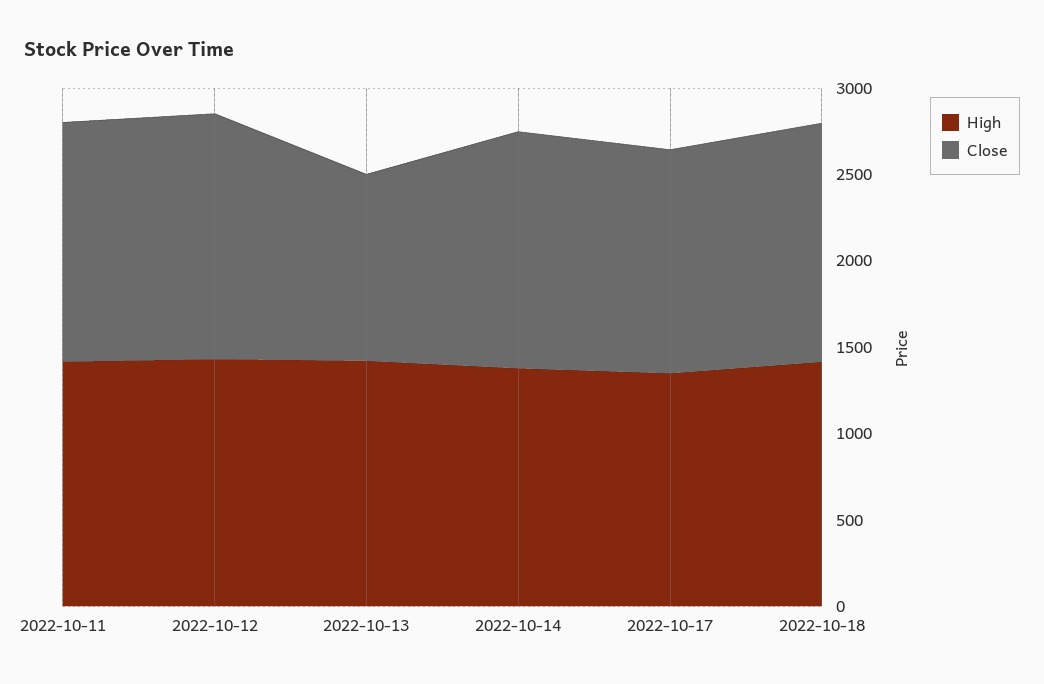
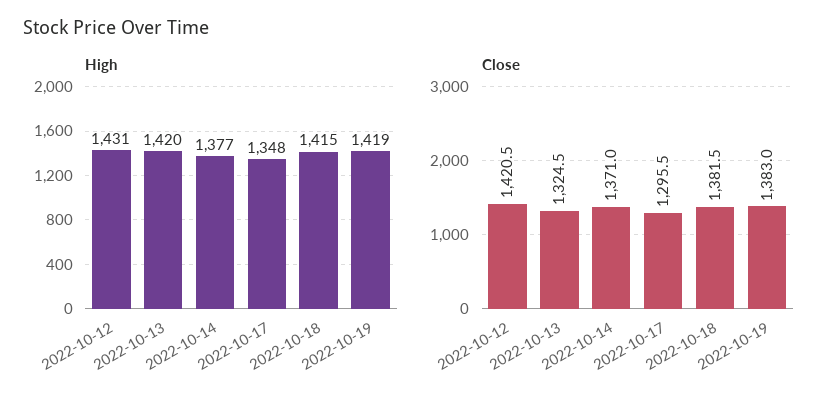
High, 2022-10-11: 1400 -> none
Close, 2022-10-11: 1400 -> none
Close, 2022-10-13: 1100 -> 1324.5
High, 2022-10-19: none -> 1419
Close, 2022-10-19: none -> 1383

